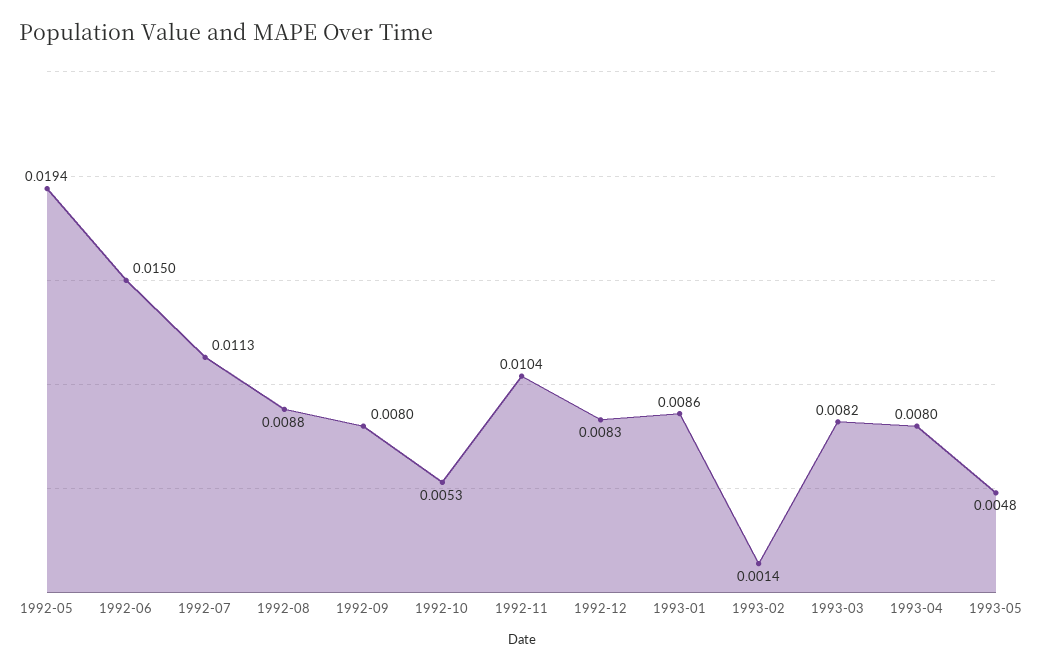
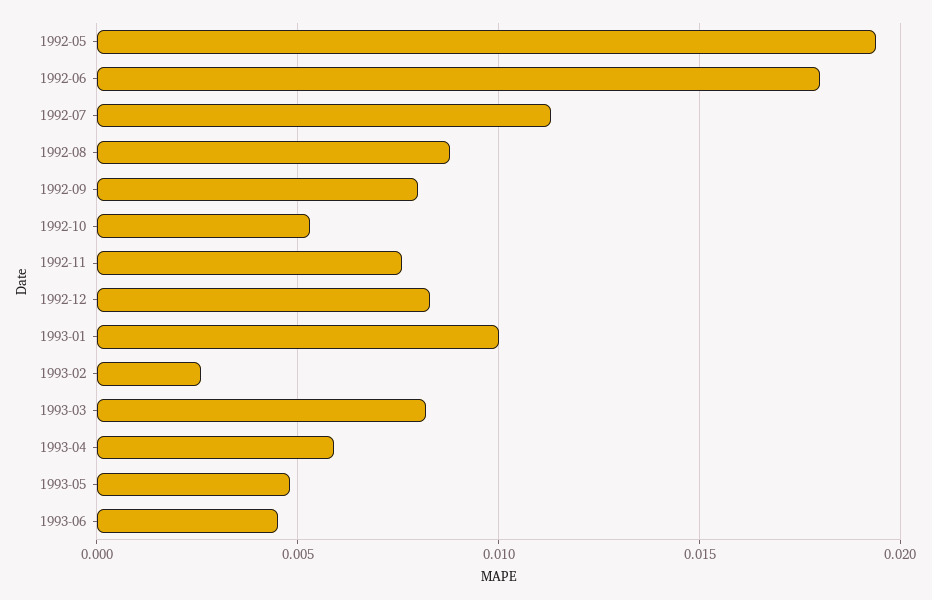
1992-06: 0.015 -> 0.018
1992-11: 0.0104 -> 0.0075
1993-01: 0.0086 -> 0.01
1993-02: 0.0014 -> 0.0025
1993-04: 0.008 -> 0.006
1993-06: none -> 0.0045

